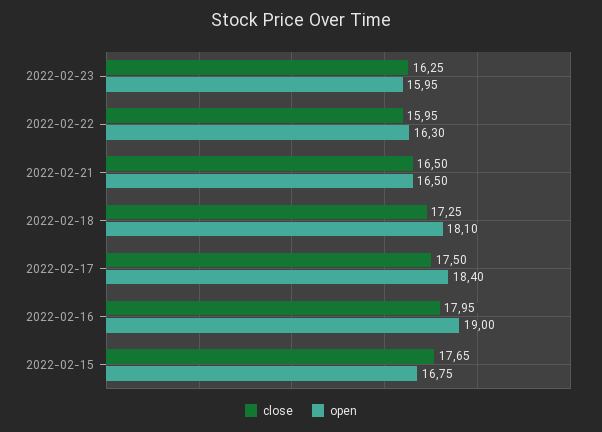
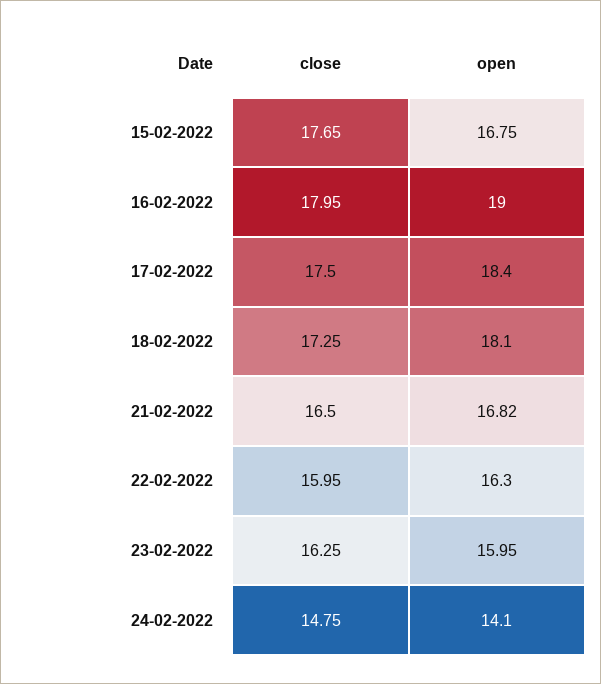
open, 2022-02-21: 16.5 -> 16.82
close, 24-02-2022: none -> 14.75
open, 24-02-2022: none -> 14.1

